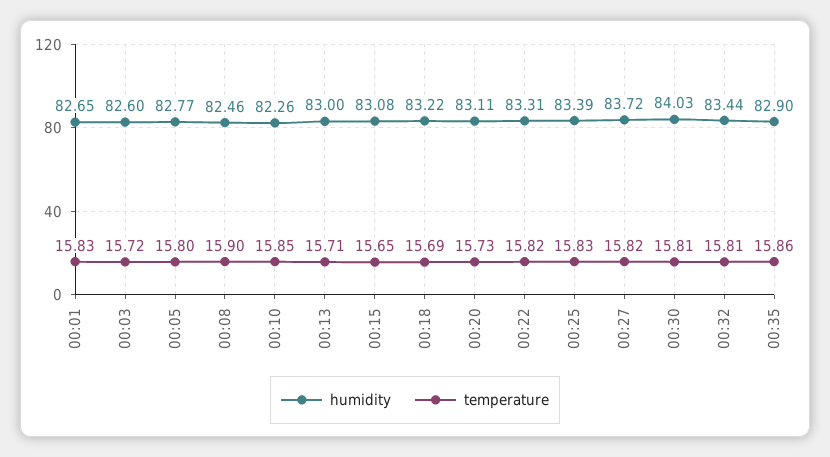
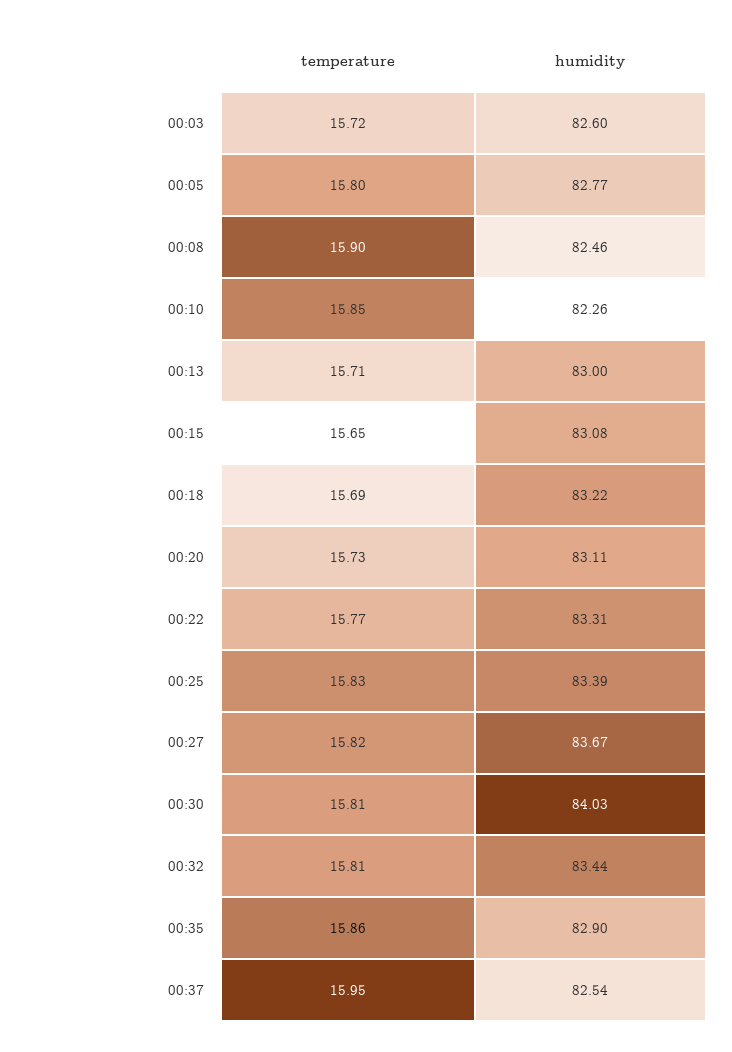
humidity, 00:01: 82.65 -> none
temperature, 00:01: 15.83 -> none
temperature, 00:22: 15.82 -> 15.77
humidity, 00:27: 83.72 -> 83.67
temperature, 00:37: none -> 15.95
humidity, 00:37: none -> 82.54

